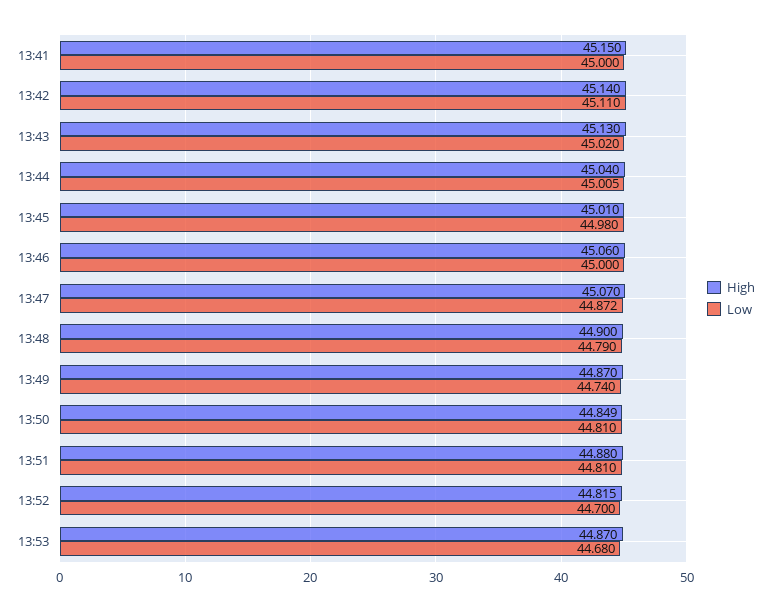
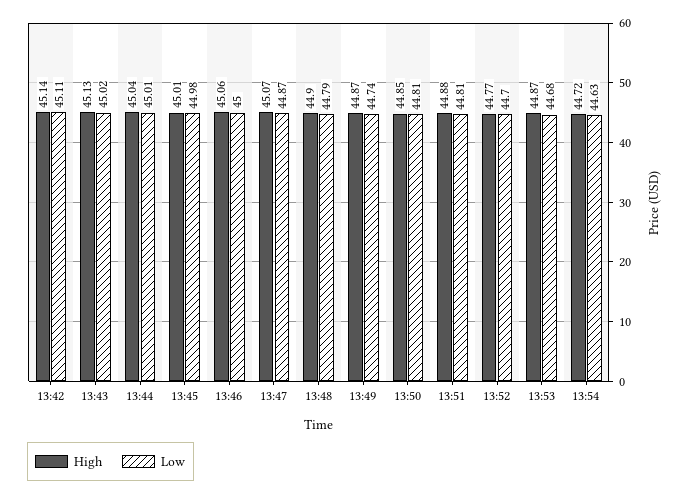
High, 13:41: 45.15 -> none
Low, 13:41: 45 -> none
High, 13:52: 44.815 -> 44.77
High, 13:54: none -> 44.72
Low, 13:54: none -> 44.63

